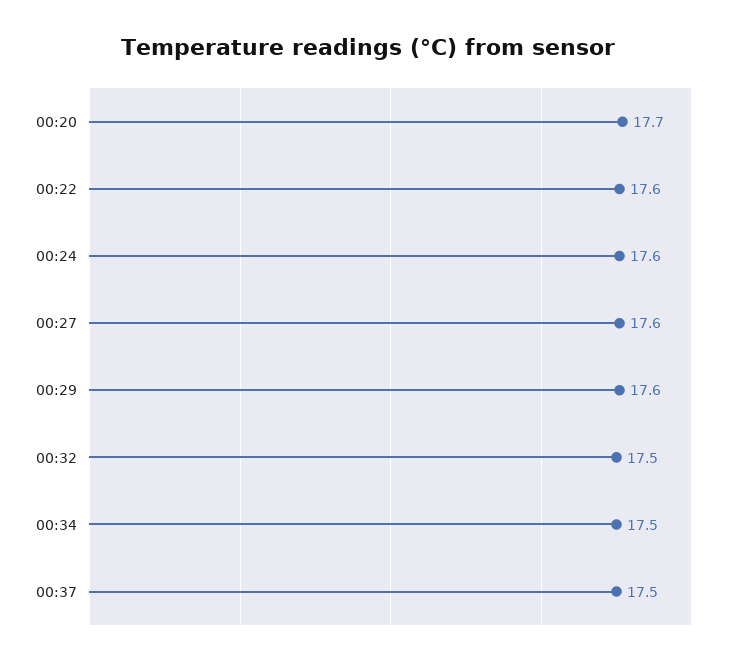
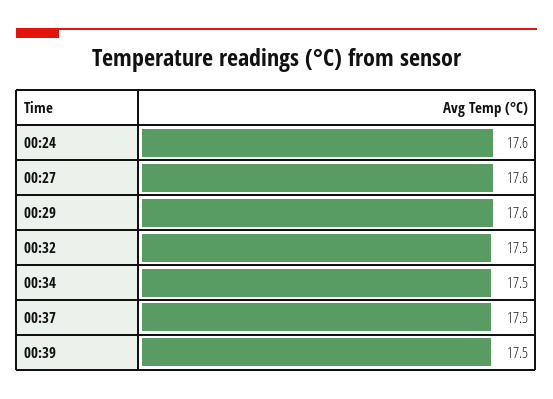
00:20: 17.7 -> none
00:22: 17.6 -> none
00:39: none -> 17.5

